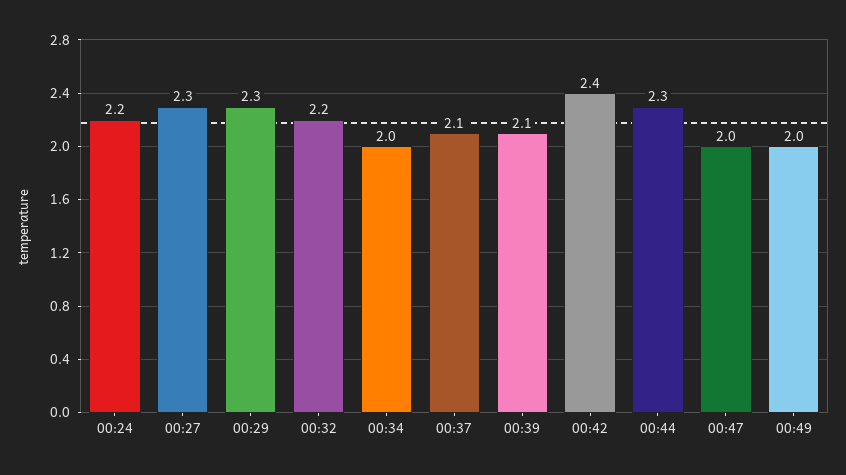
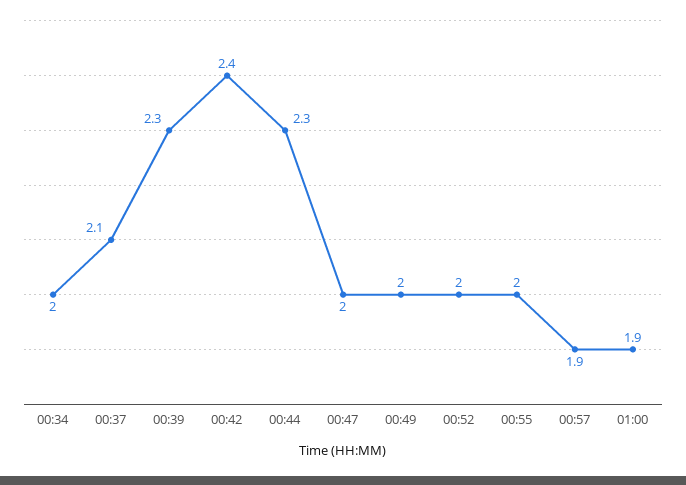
00:24: 2.2 -> none
00:27: 2.3 -> none
00:29: 2.3 -> none
00:32: 2.2 -> none
00:39: 2.1 -> 2.3
00:52: none -> 2
00:55: none -> 2
00:57: none -> 1.9
01:00: none -> 1.9

